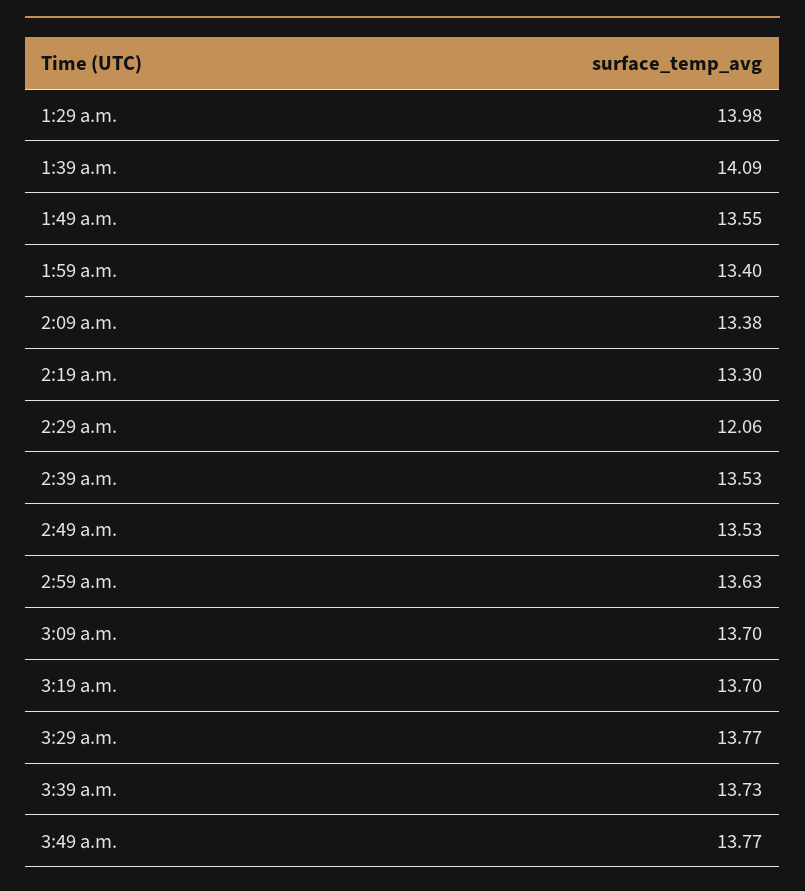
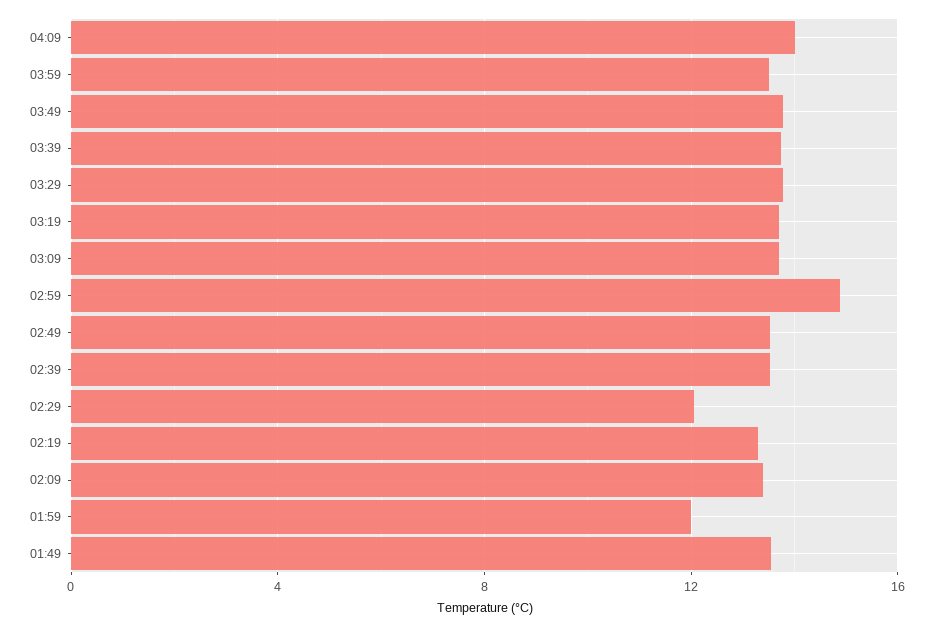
1:29 a.m.: 13.98 -> none
1:39 a.m.: 14.09 -> none
1:59 a.m.: 13.4 -> 12
2:59 a.m.: 13.63 -> 15
04:09: none -> 14
03:59: none -> 13.5

